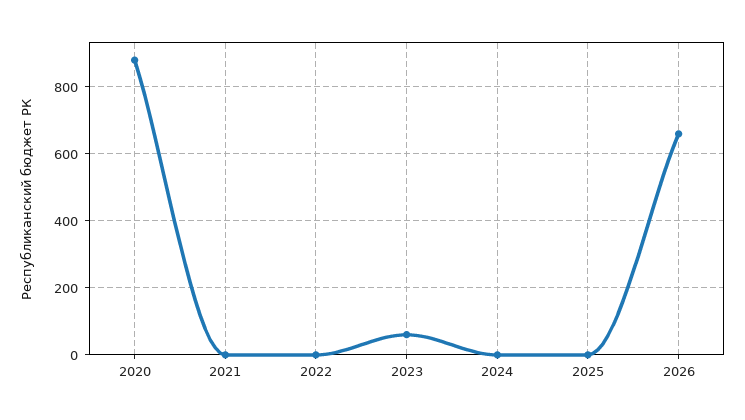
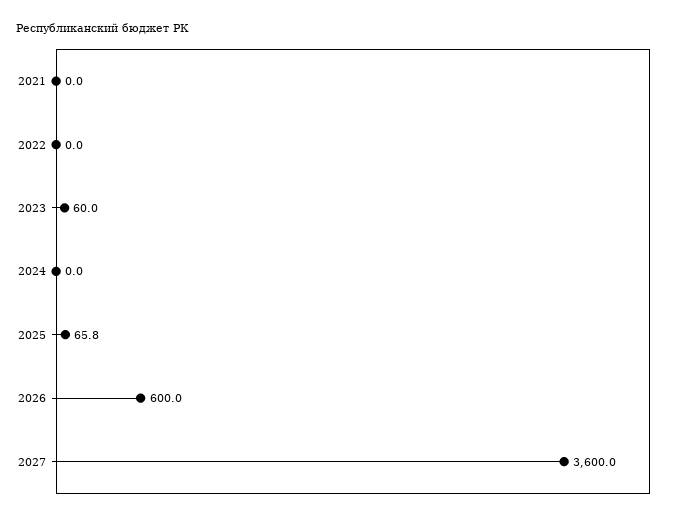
2020: 880 -> none
2025: 0 -> 65.8
2026: 660 -> 600
2027: none -> 3600

